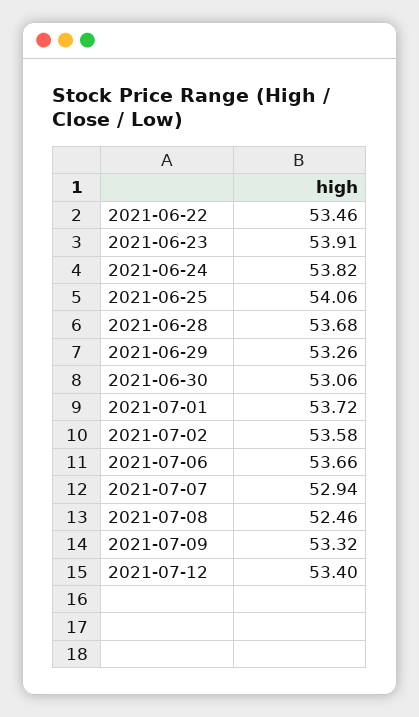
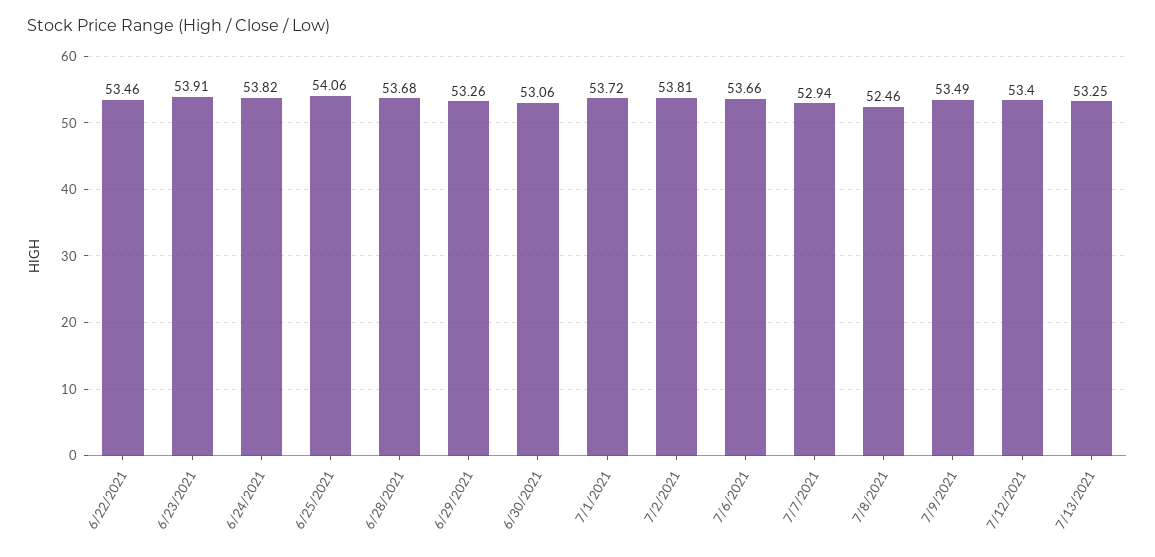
2021-07-02: 53.58 -> 53.81
2021-07-09: 53.32 -> 53.49
7/13/2021: none -> 53.25

